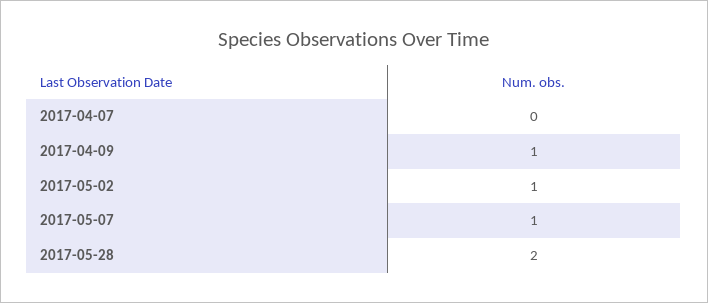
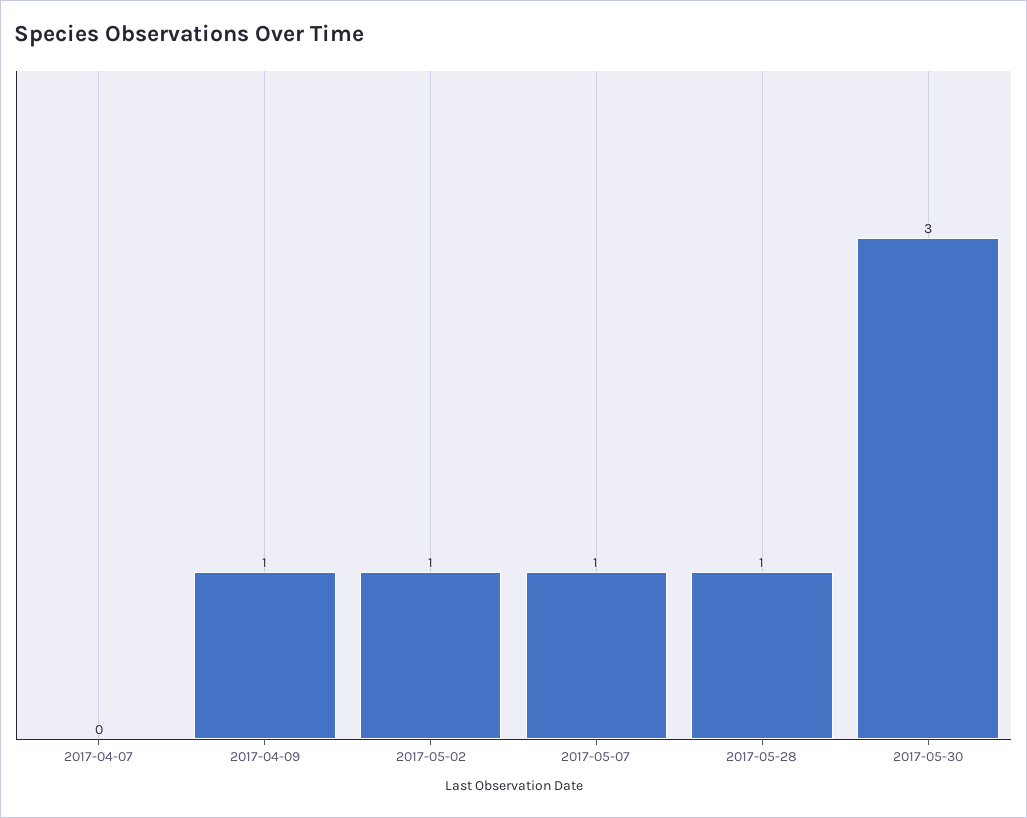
2017-05-28: 2 -> 1
2017-05-30: none -> 3

